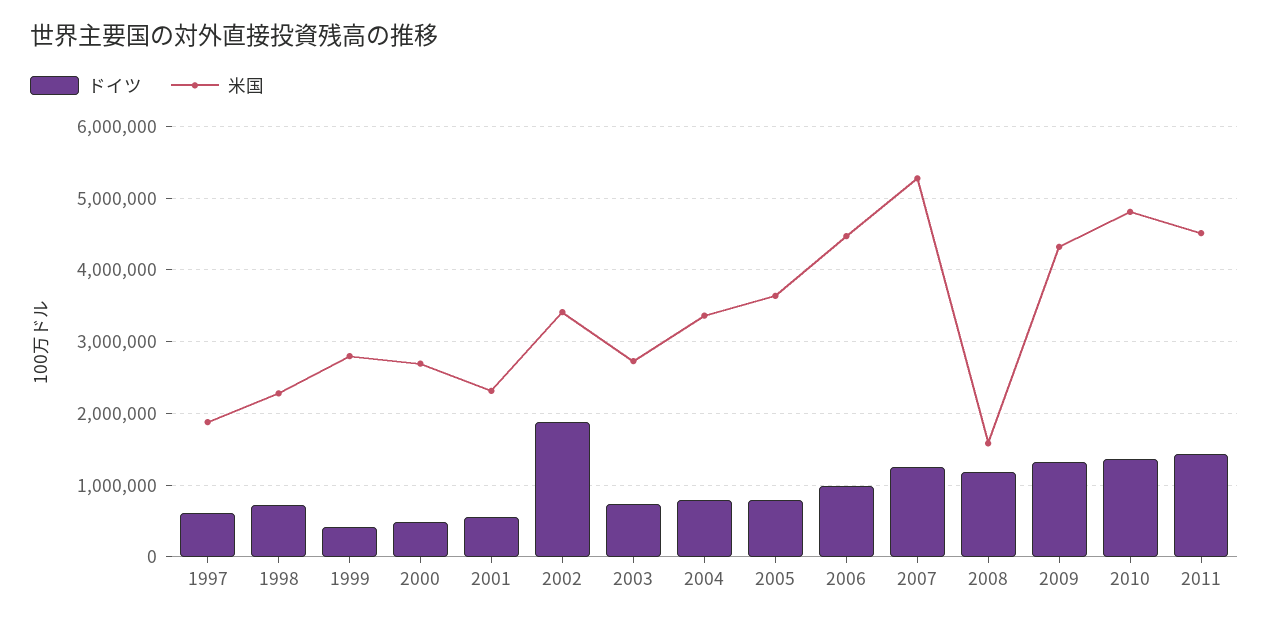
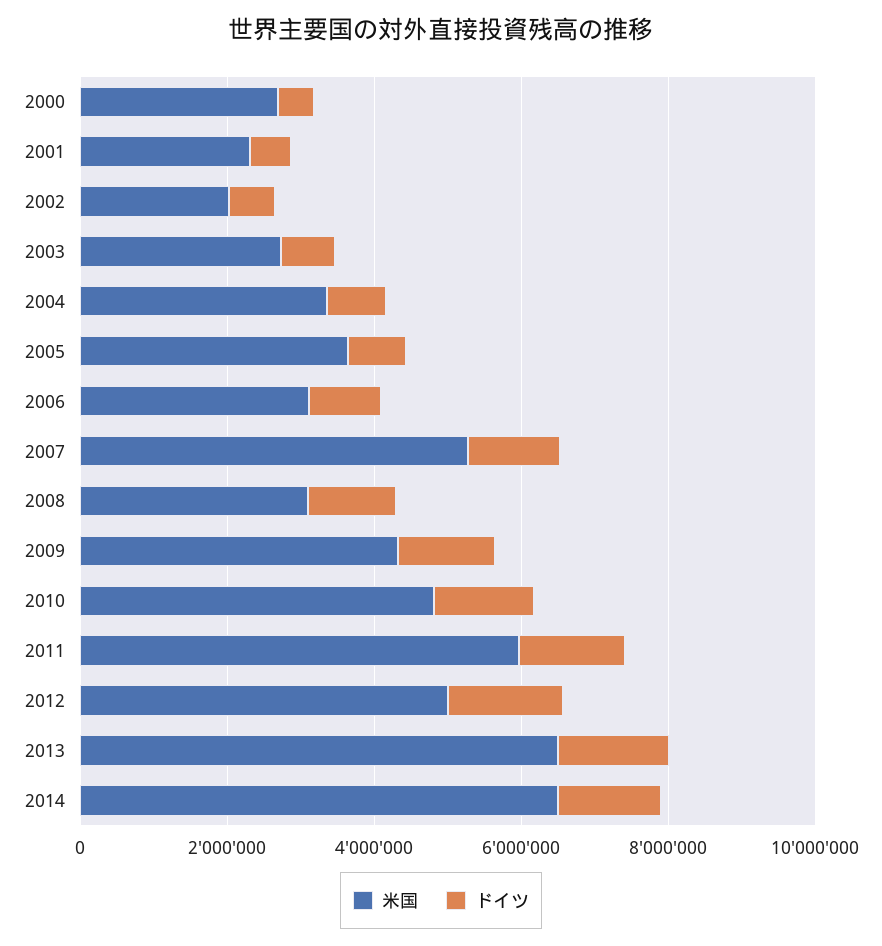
ドイツ, 1997: 600000 -> none
米国, 1997: 1900000 -> none
ドイツ, 1998: 700000 -> none
米国, 1998: 2300000 -> none
ドイツ, 1999: 400000 -> none
米国, 1999: 2800000 -> none
ドイツ, 2002: 1900000 -> 500000
米国, 2002: 3400000 -> 2000000
米国, 2006: 4500000 -> 3000000
米国, 2008: 1600000 -> 3000000
米国, 2011: 4500000 -> 6000000
米国, 2012: none -> 5000000
ドイツ, 2012: none -> 1500000
米国, 2013: none -> 6500000
ドイツ, 2013: none -> 1500000
米国, 2014: none -> 6500000
ドイツ, 2014: none -> 1500000

